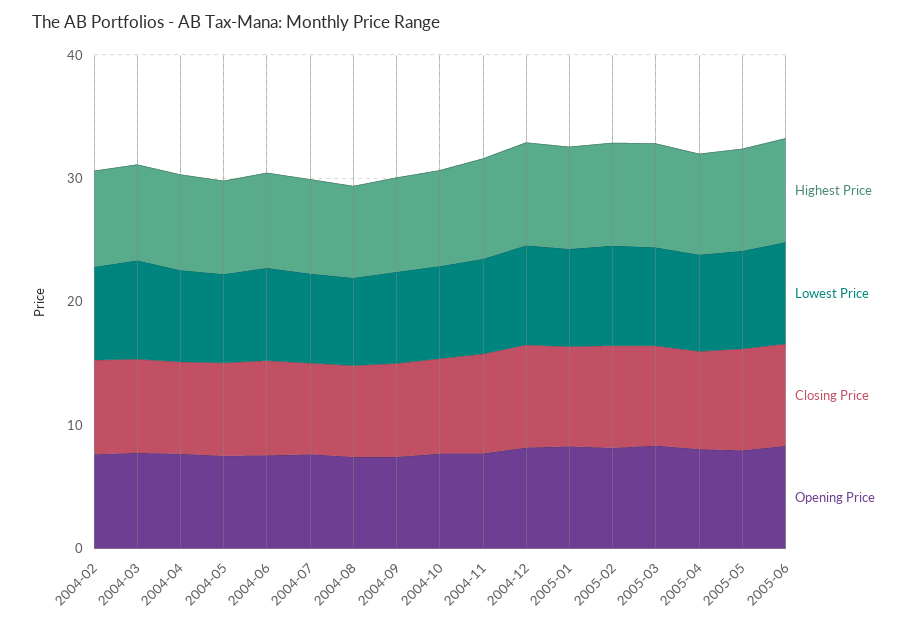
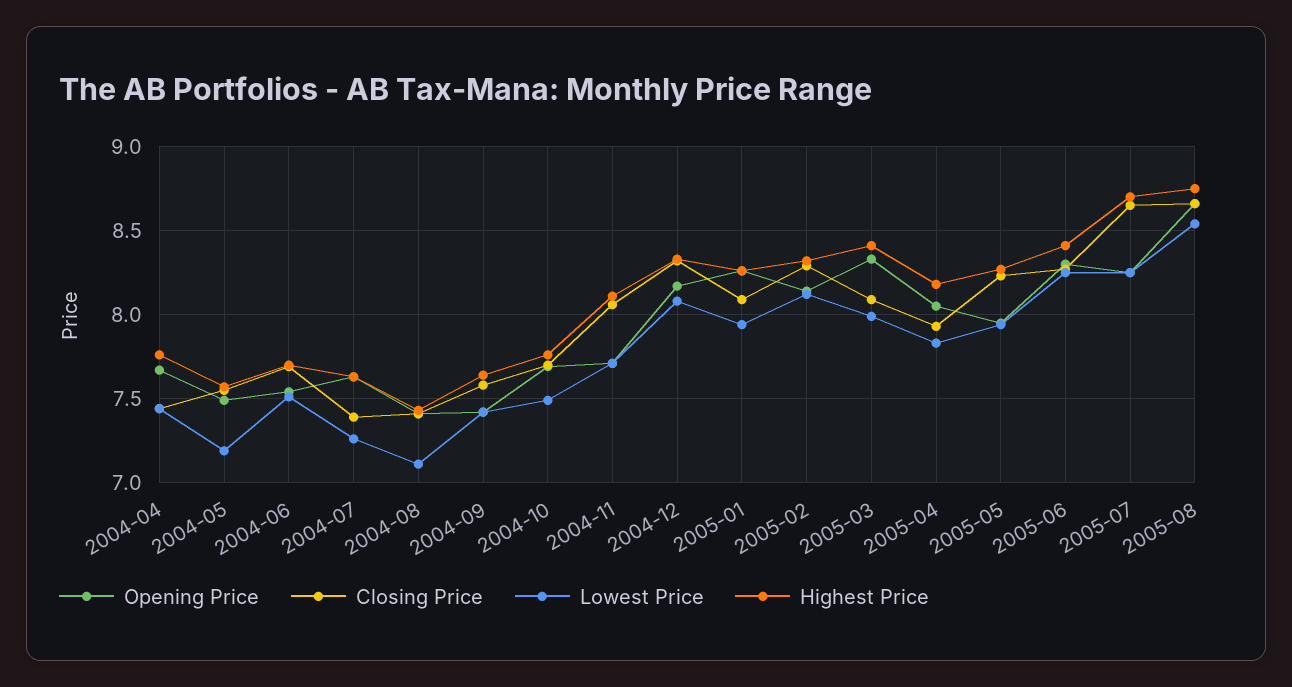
Highest Price, 2004-02: 8 -> none
Lowest Price, 2004-02: 8 -> none
Closing Price, 2004-02: 8 -> none
Opening Price, 2004-02: 8 -> none
Highest Price, 2004-03: 8 -> none
Lowest Price, 2004-03: 8 -> none
Closing Price, 2004-03: 8 -> none
Opening Price, 2004-03: 8 -> none
Opening Price, 2005-07: none -> 8.25
Closing Price, 2005-07: none -> 8.65
Lowest Price, 2005-07: none -> 8.25
Highest Price, 2005-07: none -> 8.7
Opening Price, 2005-08: none -> 8.65
Closing Price, 2005-08: none -> 8.65
Lowest Price, 2005-08: none -> 8.55
Highest Price, 2005-08: none -> 8.75

